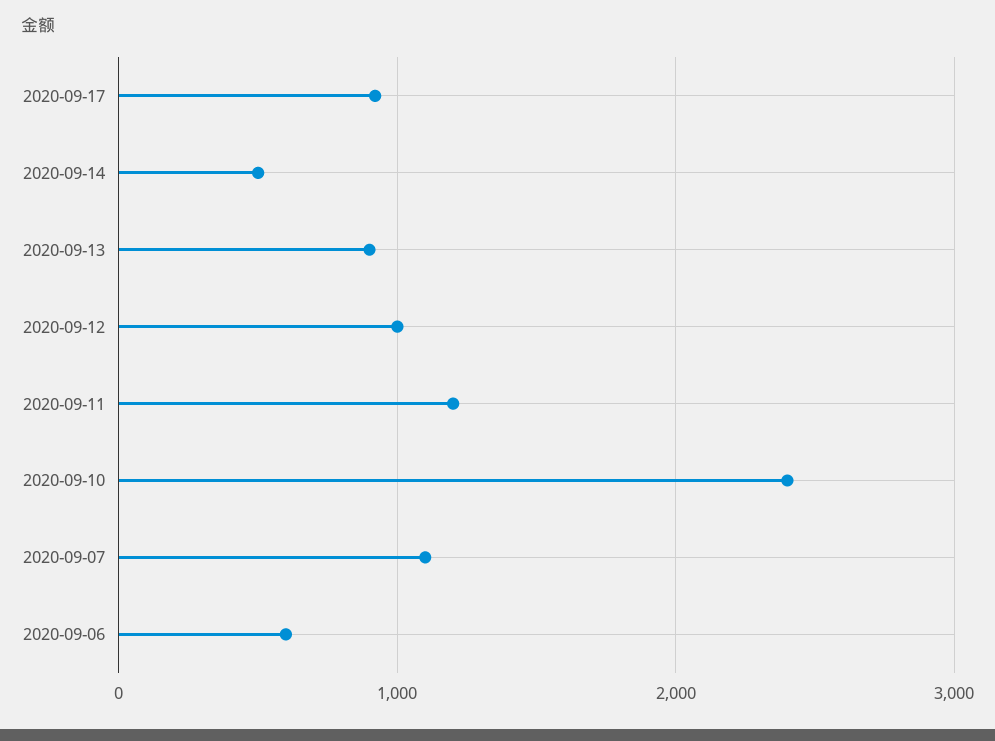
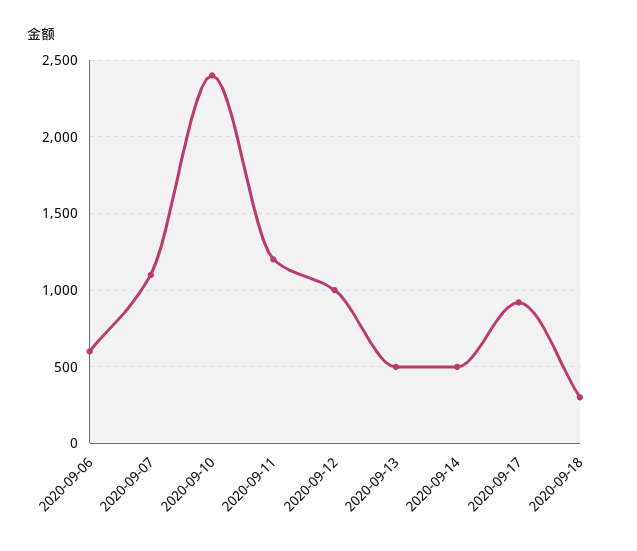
2020-09-13: 900 -> 500
2020-09-18: none -> 300

